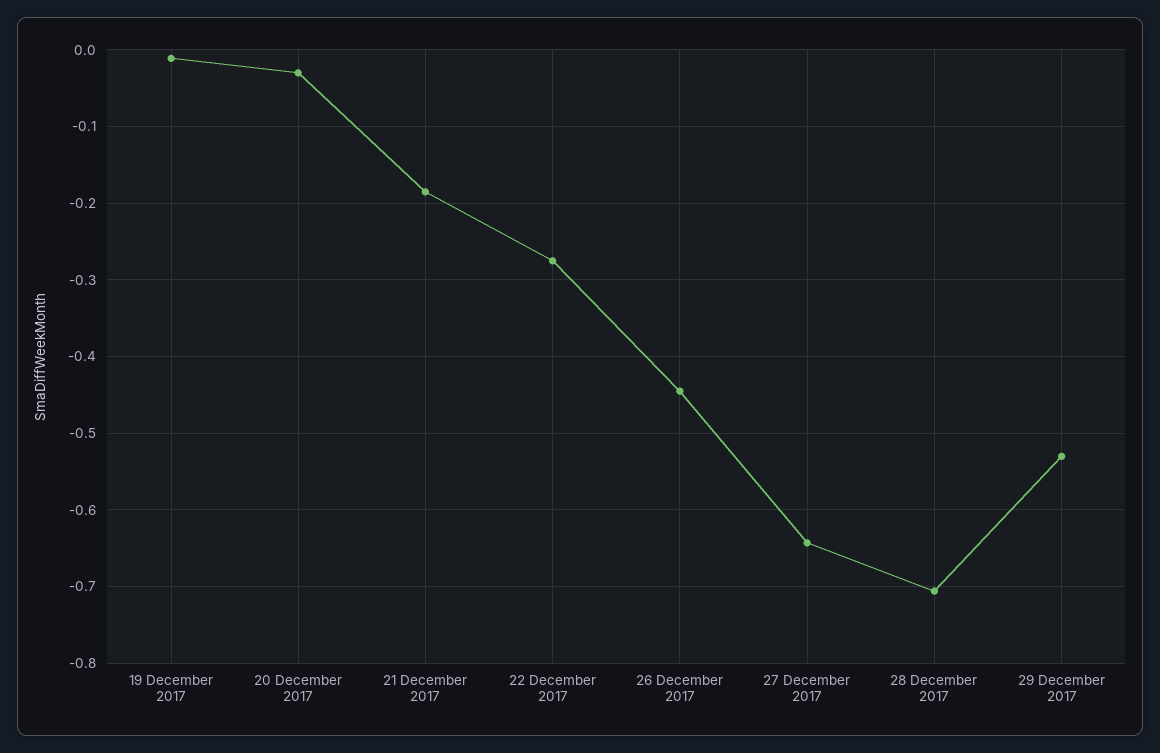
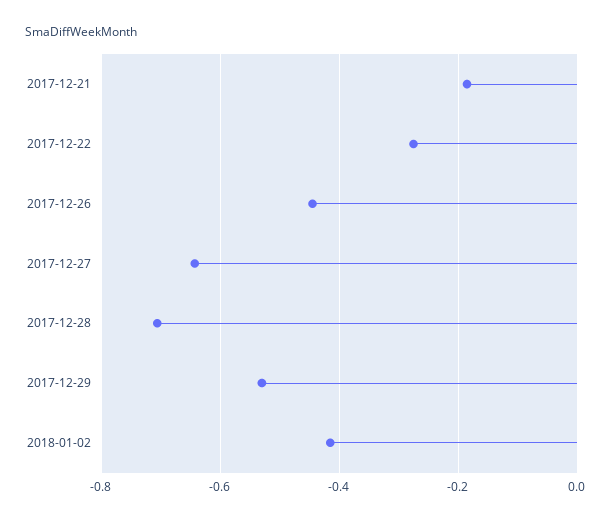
19 December 2017: -0.01 -> none
20 December 2017: -0.03 -> none
2018-01-02: none -> -0.42

